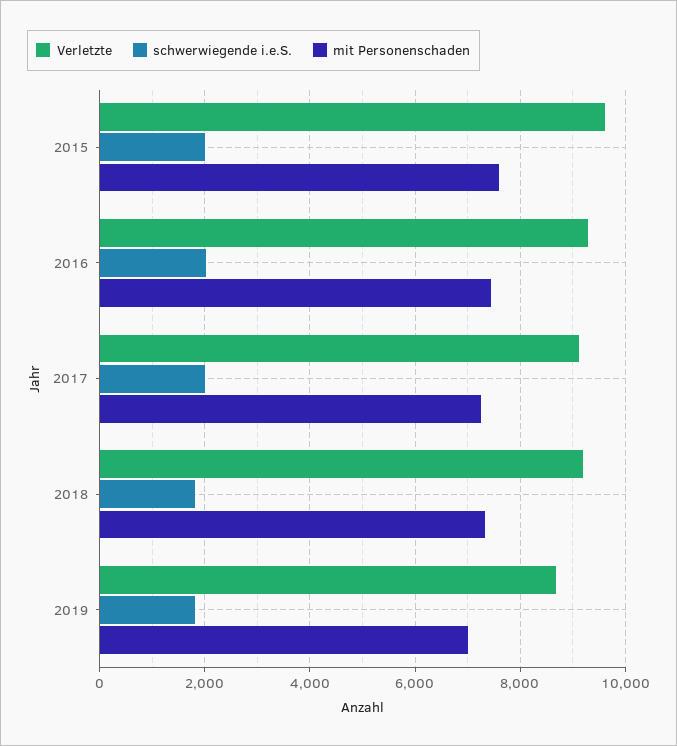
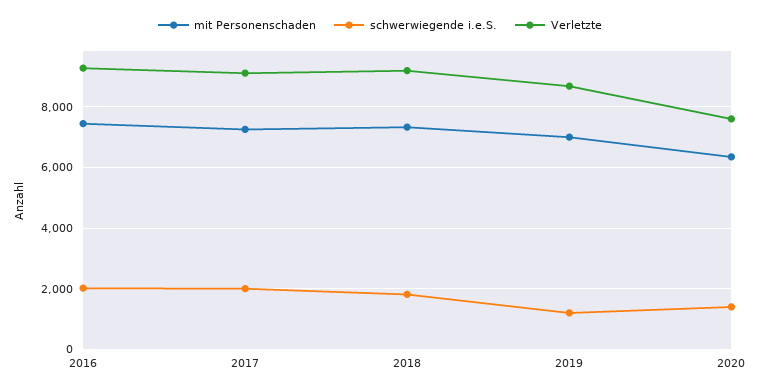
Verletzte, 2015: 9600 -> none
schwerwiegende i.e.S., 2015: 2000 -> none
mit Personenschaden, 2015: 7600 -> none
schwerwiegende i.e.S., 2019: 1800 -> 1200
mit Personenschaden, 2020: none -> 6400
schwerwiegende i.e.S., 2020: none -> 1400
Verletzte, 2020: none -> 7600

